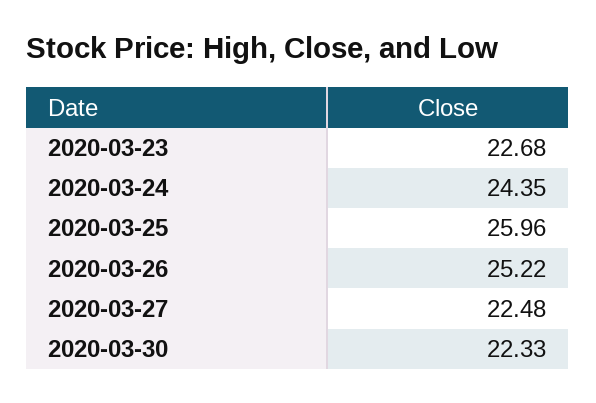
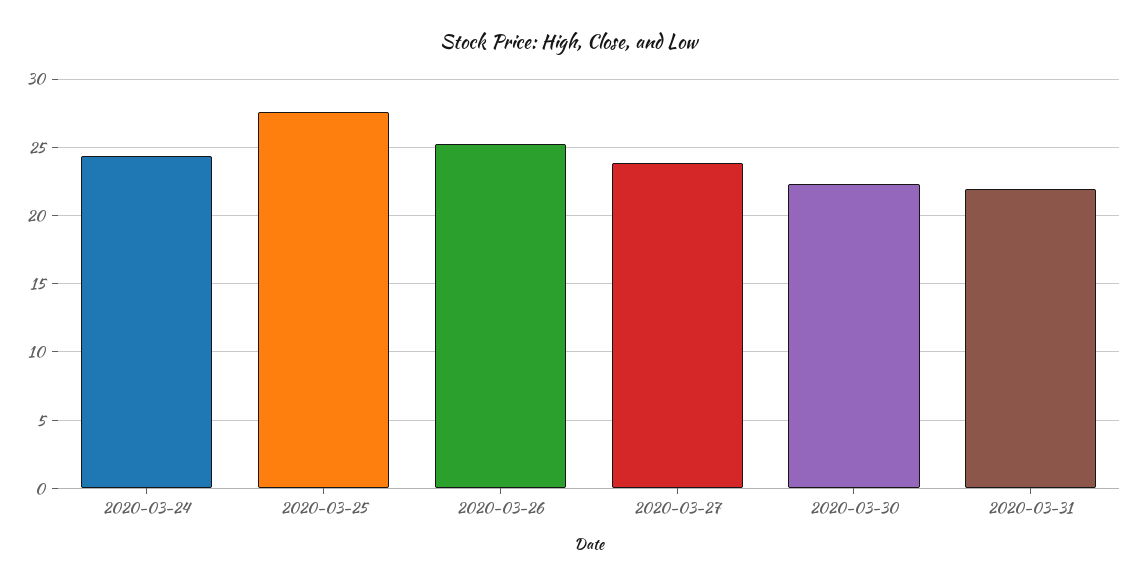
2020-03-23: 22.68 -> none
2020-03-25: 25.96 -> 27.5
2020-03-27: 22.48 -> 24
2020-03-31: none -> 22

